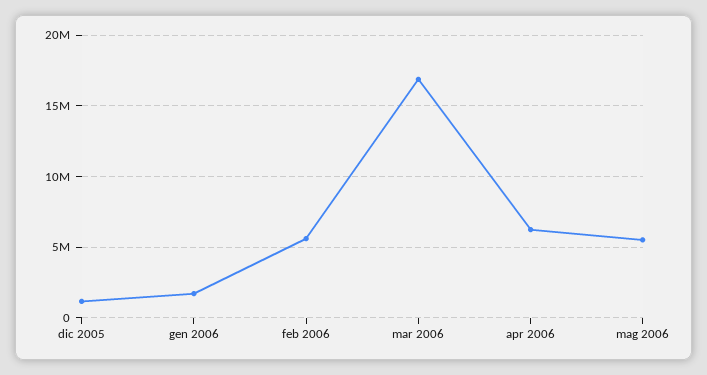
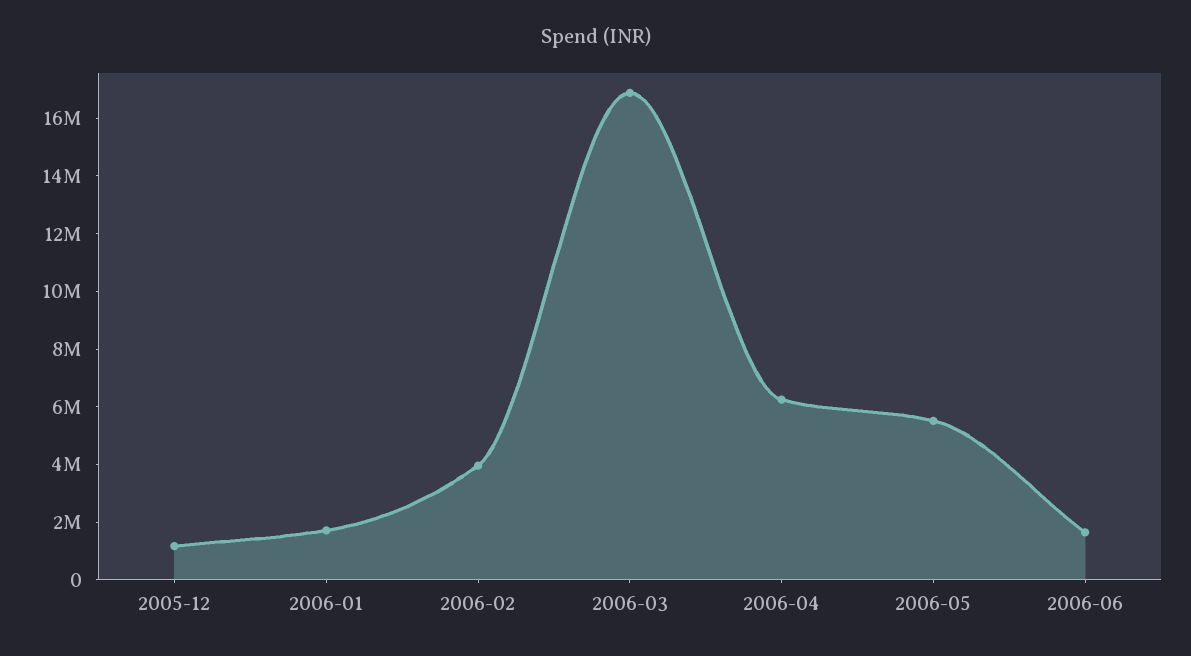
feb 2006: 5500000 -> 4000000
2006-06: none -> 1500000

